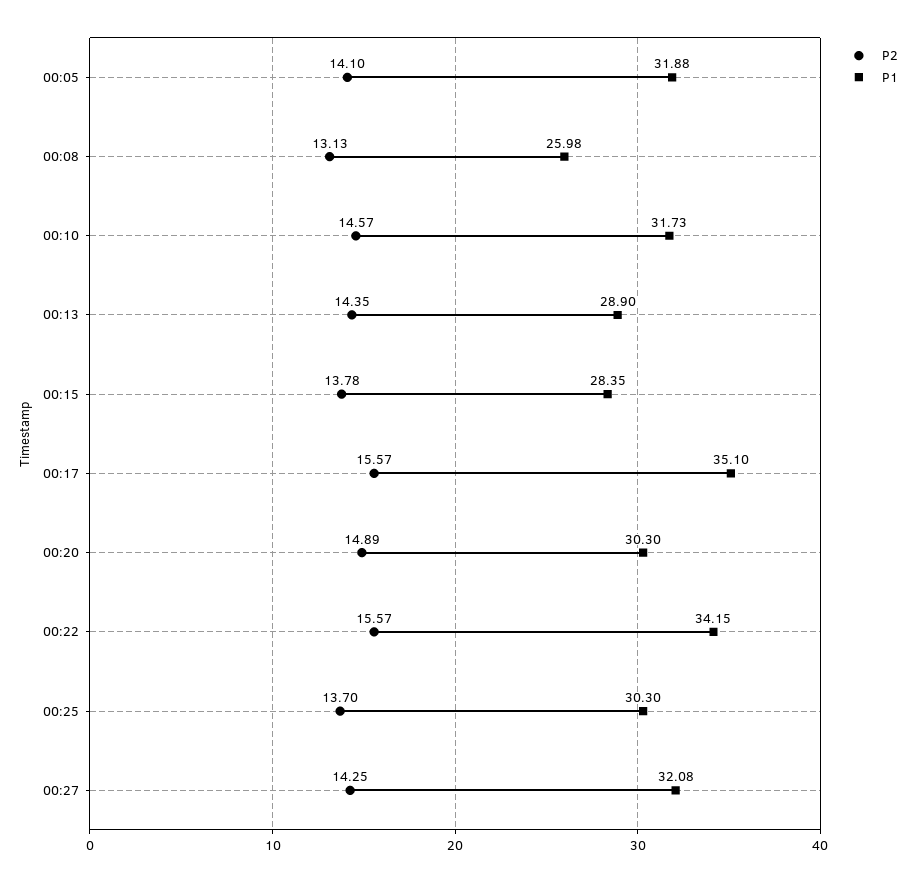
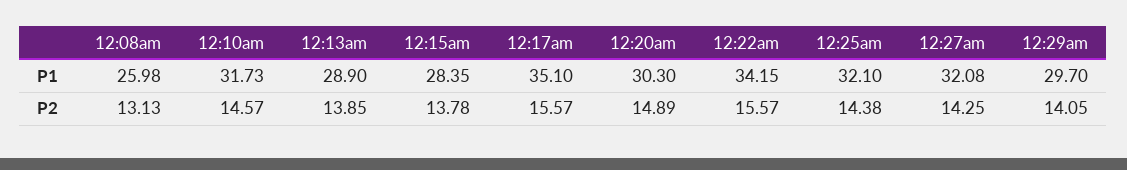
P2, 00:05: 14.1 -> none
P1, 00:05: 31.88 -> none
P2, 00:13: 14.35 -> 13.85
P2, 00:25: 13.7 -> 14.38
P1, 00:25: 30.3 -> 32.1
P1, 12:29am: none -> 29.7
P2, 12:29am: none -> 14.05

